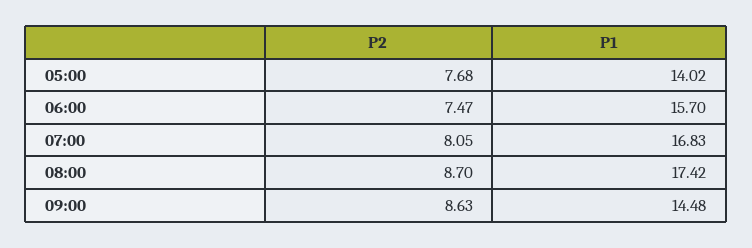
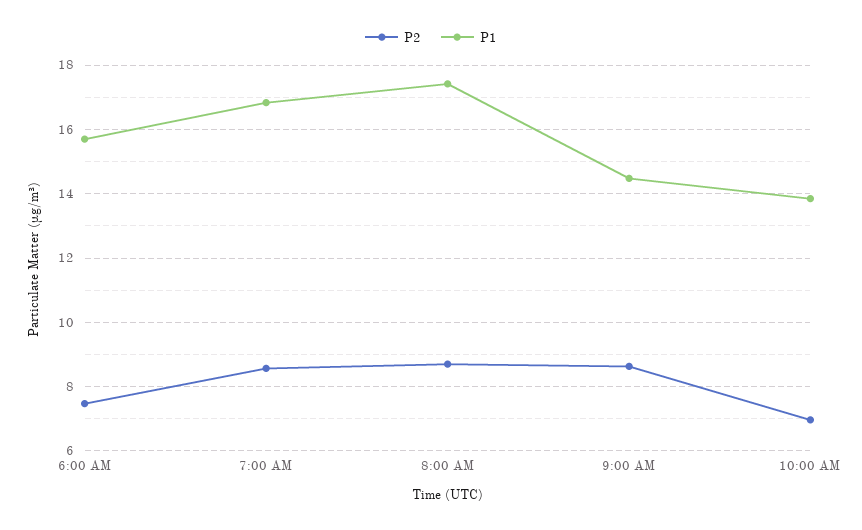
P2, 05:00: 7.68 -> none
P1, 05:00: 14.02 -> none
P2, 07:00: 8.05 -> 8.6
P2, 10:00 AM: none -> 7
P1, 10:00 AM: none -> 13.8

